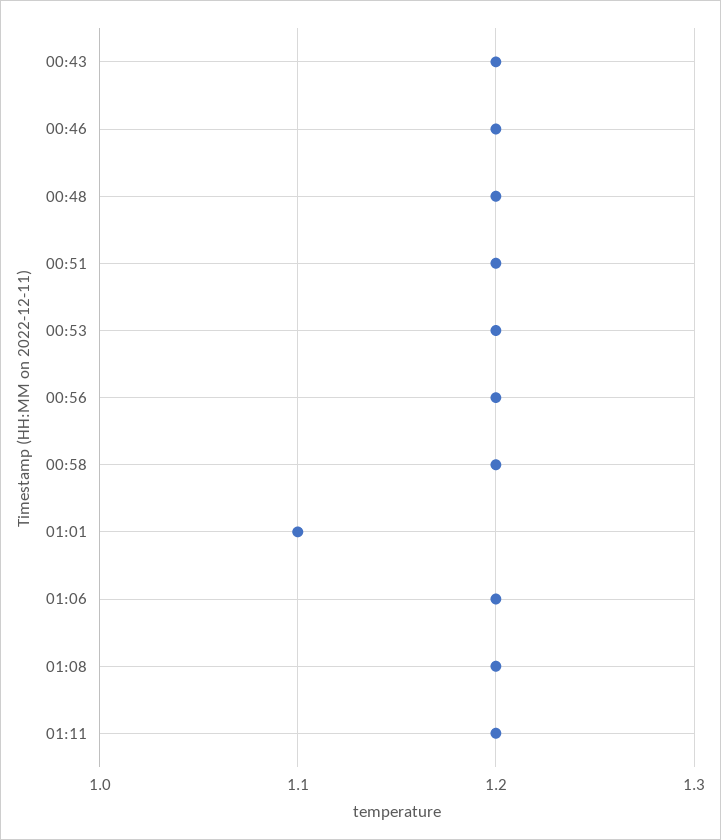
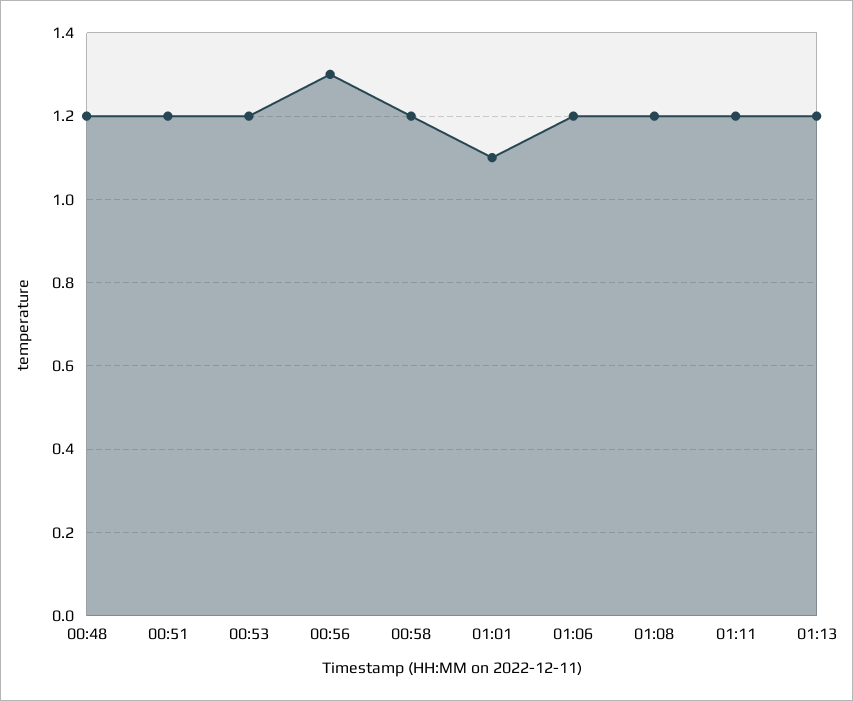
00:43: 1.2 -> none
00:46: 1.2 -> none
00:56: 1.2 -> 1.3
01:13: none -> 1.2

